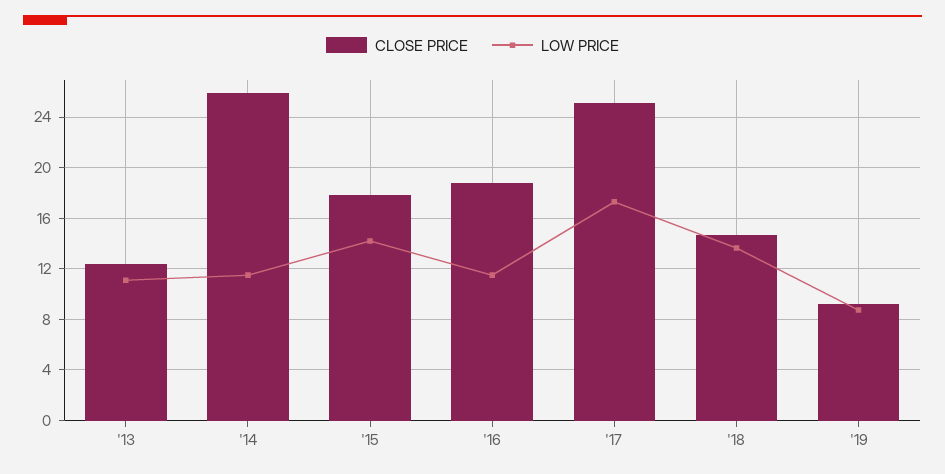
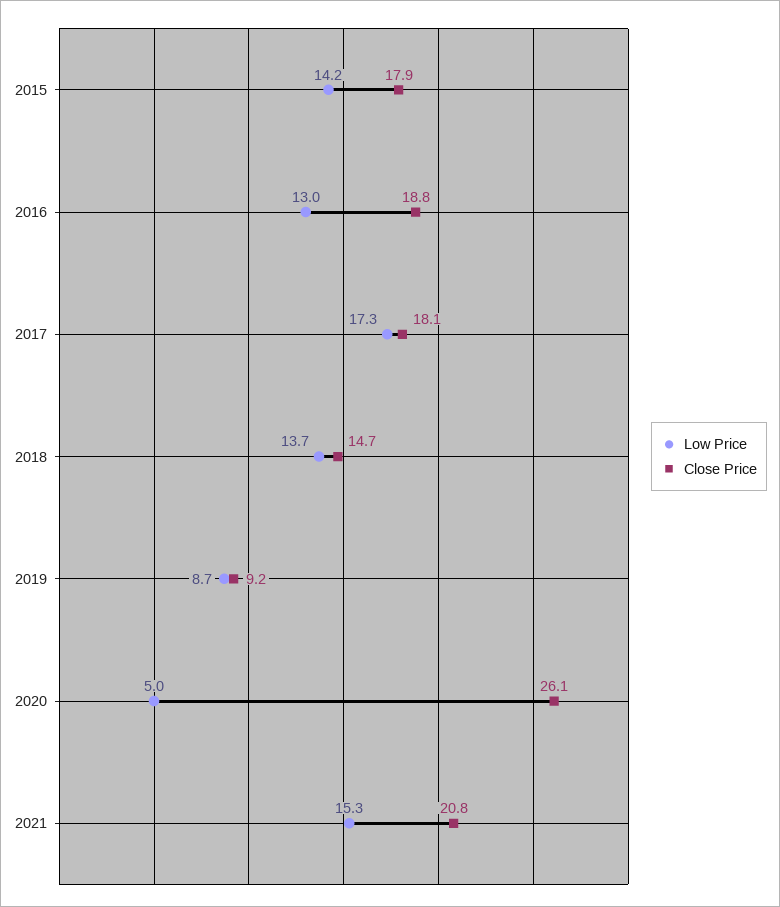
CLOSE PRICE, '13: 12.5 -> none
LOW PRICE, '13: 11 -> none
CLOSE PRICE, '14: 26 -> none
LOW PRICE, '14: 11.5 -> none
LOW PRICE, '16: 11.5 -> 13
CLOSE PRICE, '17: 25 -> 18.1
LOW PRICE, 2020: none -> 5
CLOSE PRICE, 2020: none -> 26.1
LOW PRICE, 2021: none -> 15.3
CLOSE PRICE, 2021: none -> 20.8

